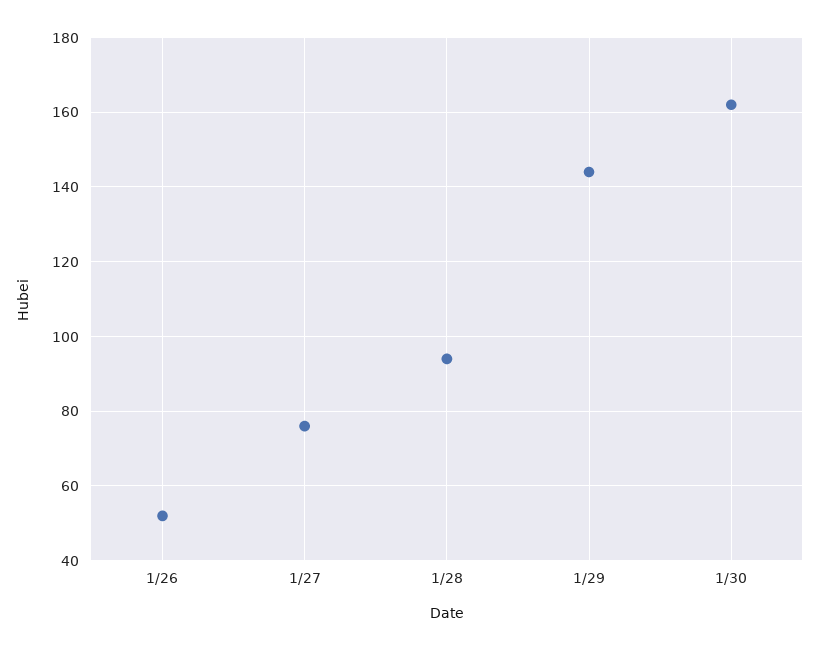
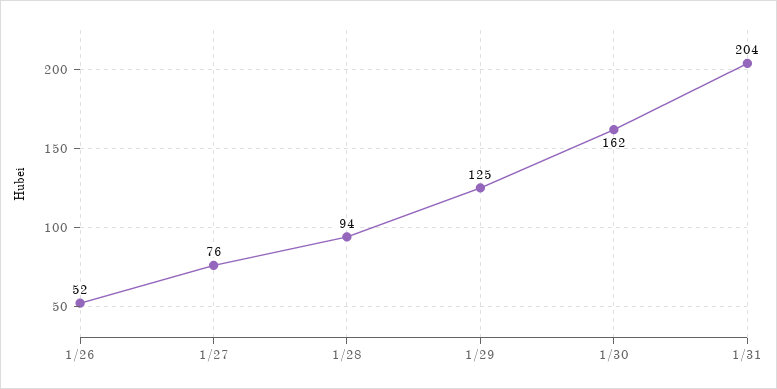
1/29: 145 -> 125
1/31: none -> 204

